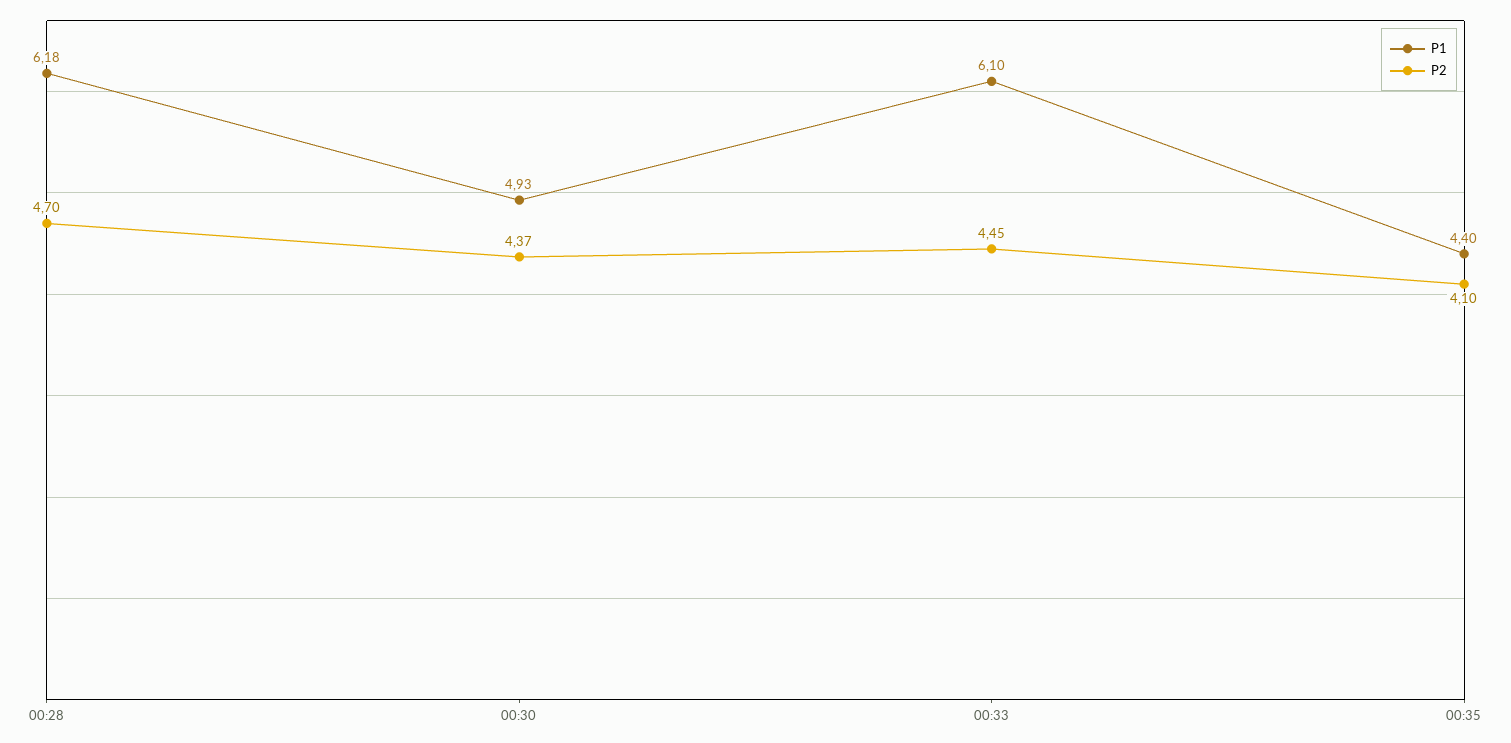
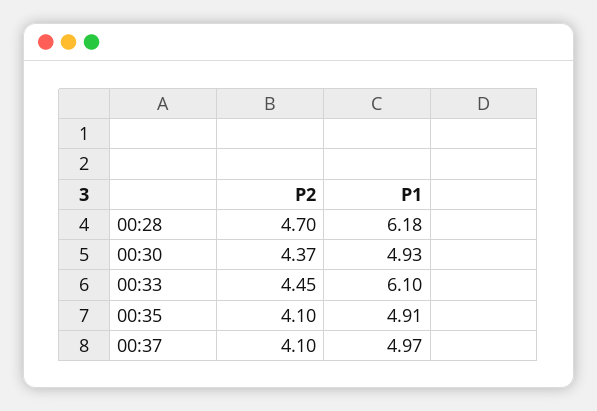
P1, 00:35: 4.4 -> 4.91
P2, 00:37: none -> 4.1
P1, 00:37: none -> 4.97

